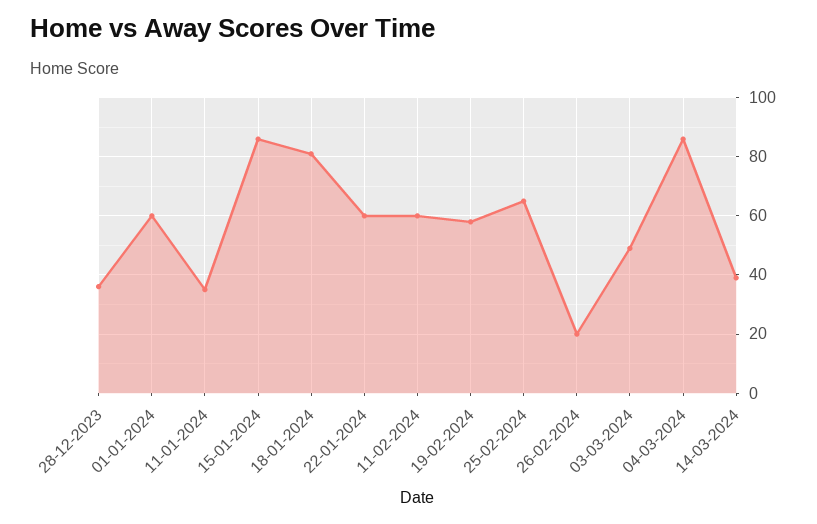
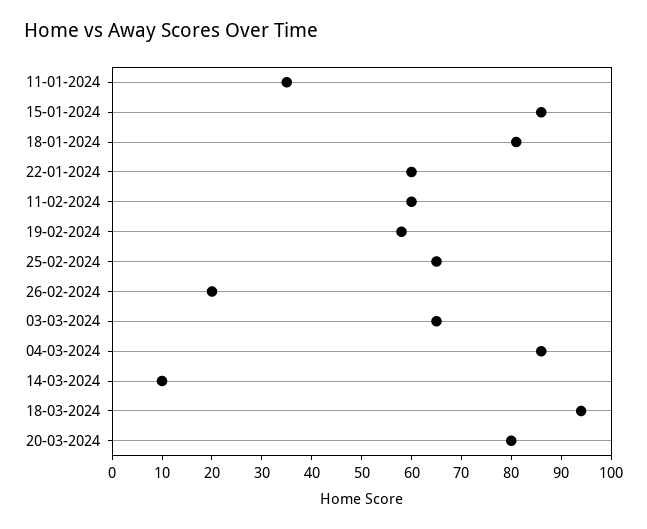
28-12-2023: 35 -> none
01-01-2024: 60 -> none
03-03-2024: 50 -> 65
14-03-2024: 40 -> 10
18-03-2024: none -> 95
20-03-2024: none -> 80

